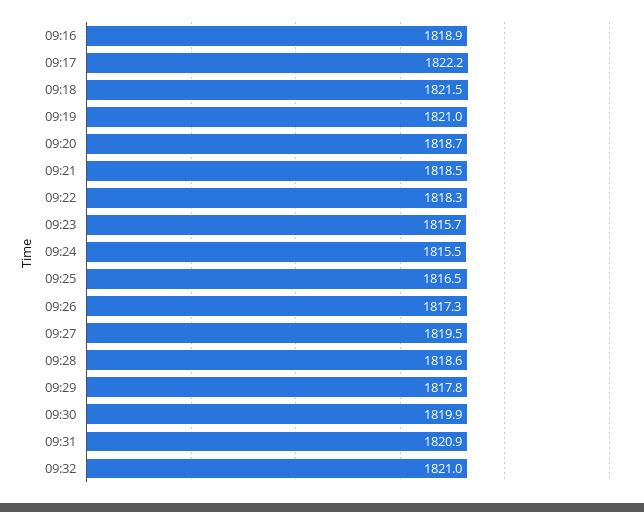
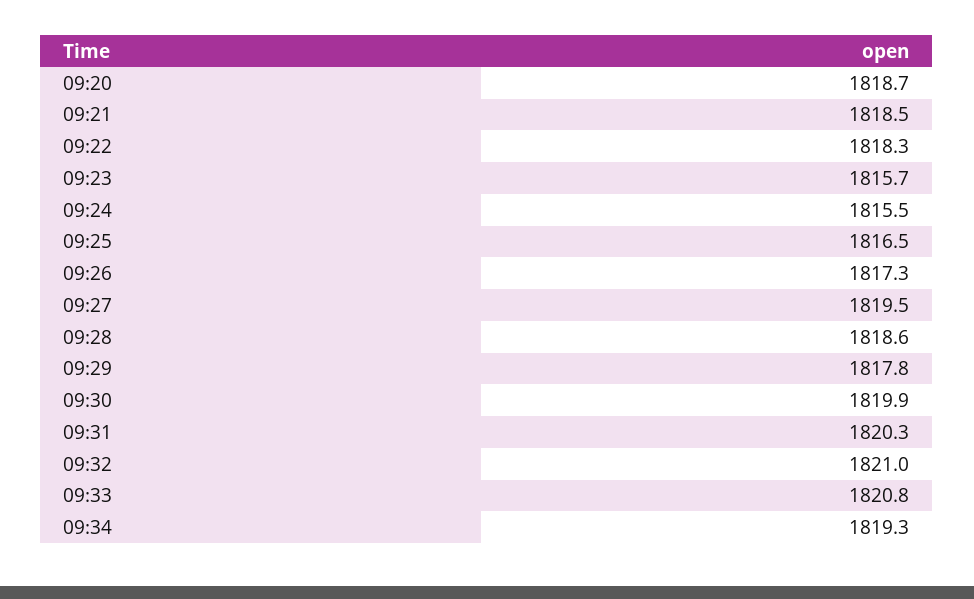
09:16: 1818.9 -> none
09:17: 1822.2 -> none
09:18: 1821.5 -> none
09:19: 1821 -> none
09:31: 1820.9 -> 1820.3
09:33: none -> 1820.8
09:34: none -> 1819.3

